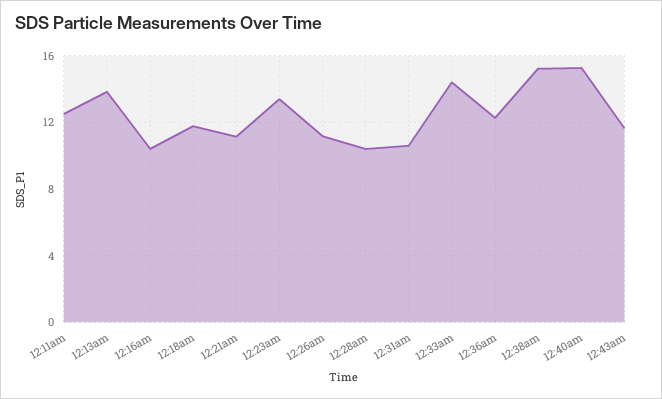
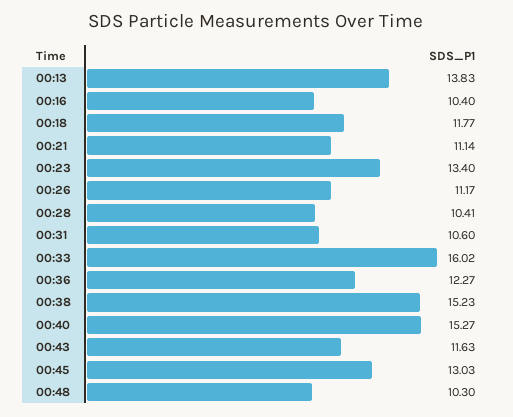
12:11am: 12.5 -> none
12:33am: 14.5 -> 16.02
00:45: none -> 13.03
00:48: none -> 10.3

